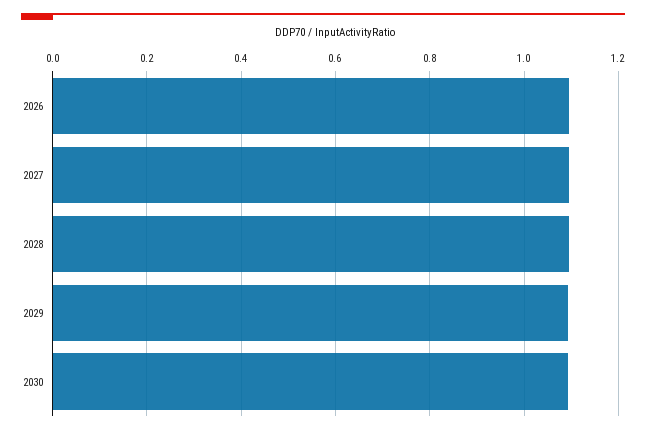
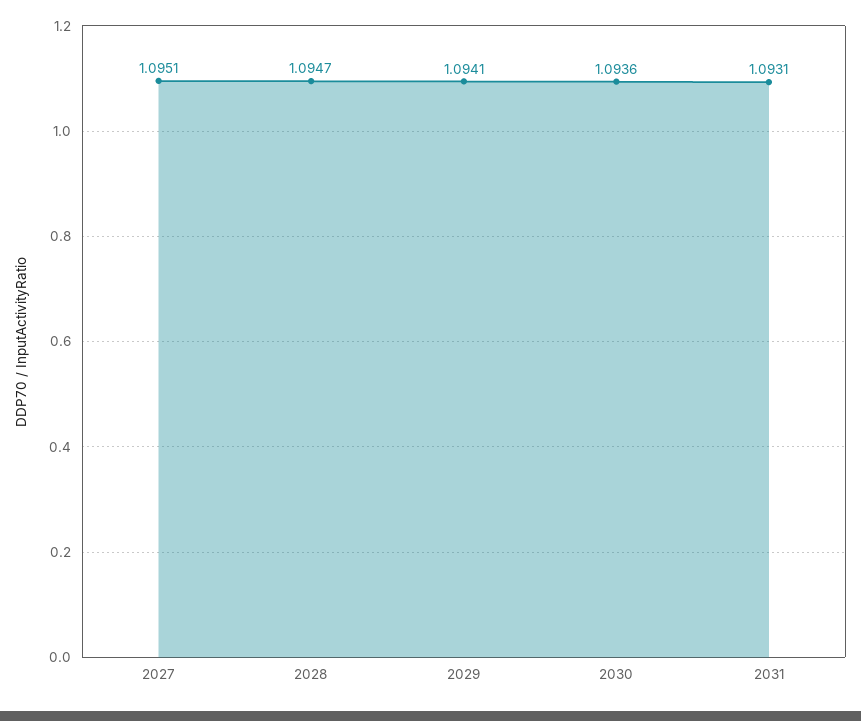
2026: 1.1 -> none
2031: none -> 1.0931

